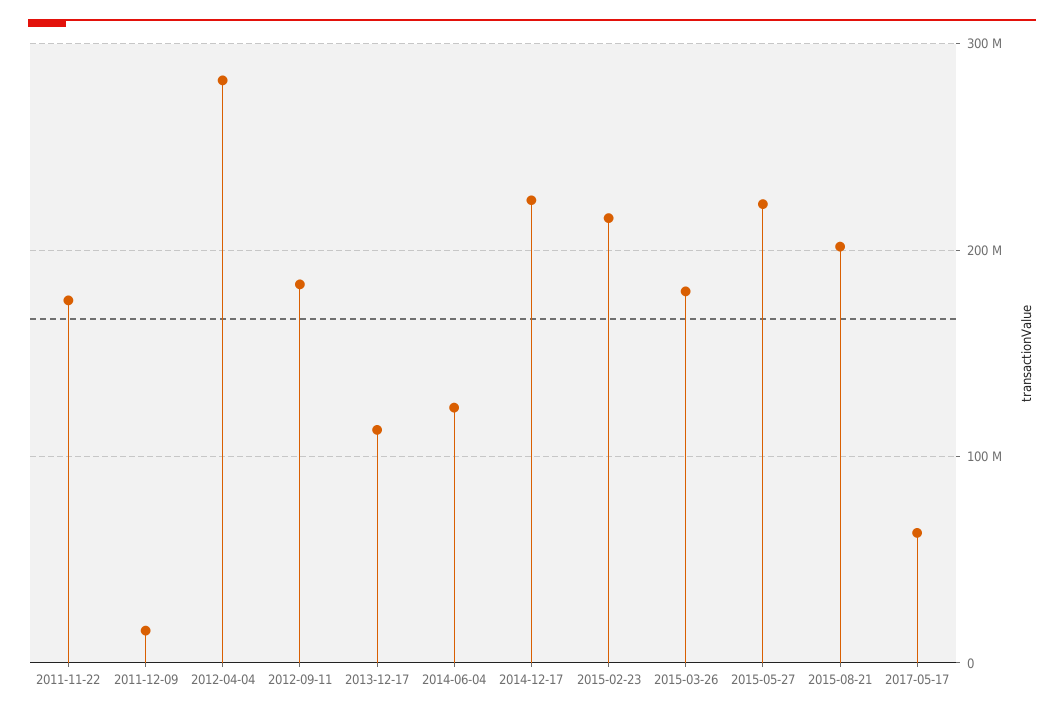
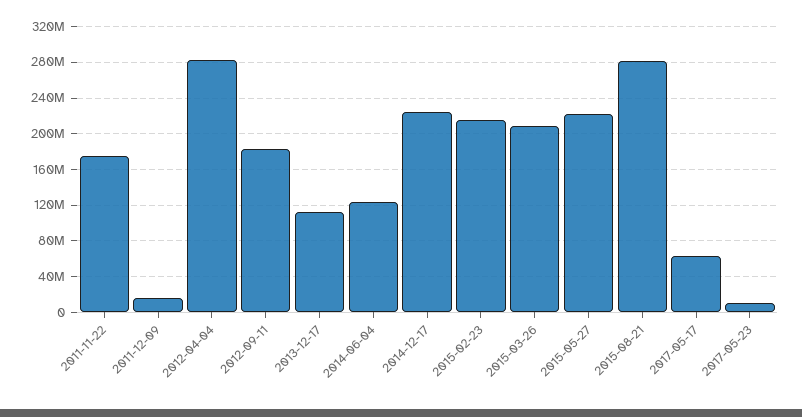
2015-03-26: 180000000 -> 210000000
2015-08-21: 200000000 -> 280000000
2017-05-23: none -> 10000000

